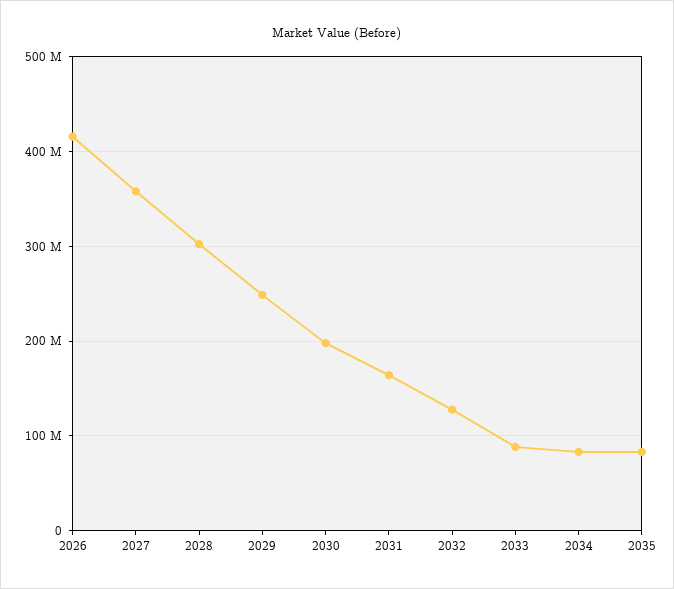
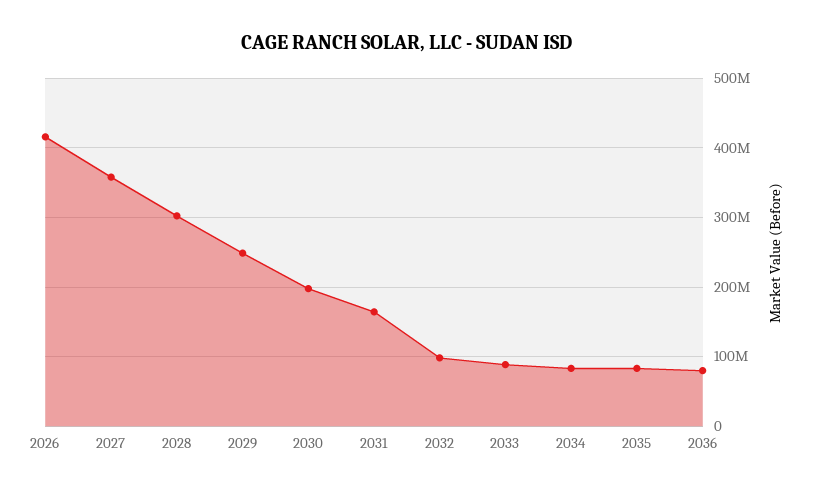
2032: 130000000 -> 100000000
2036: none -> 80000000

